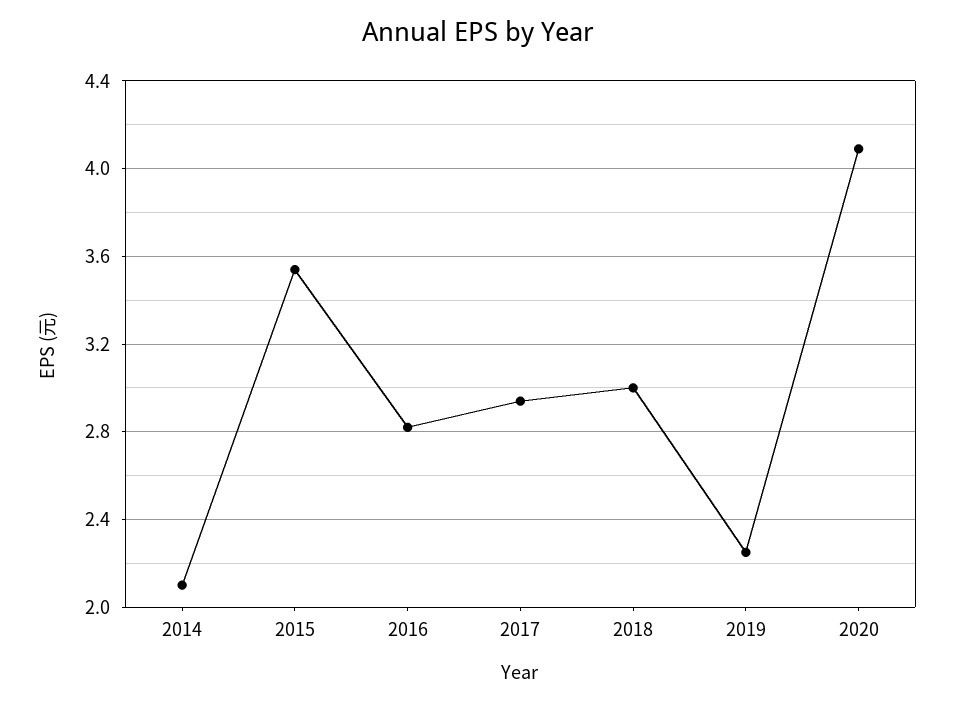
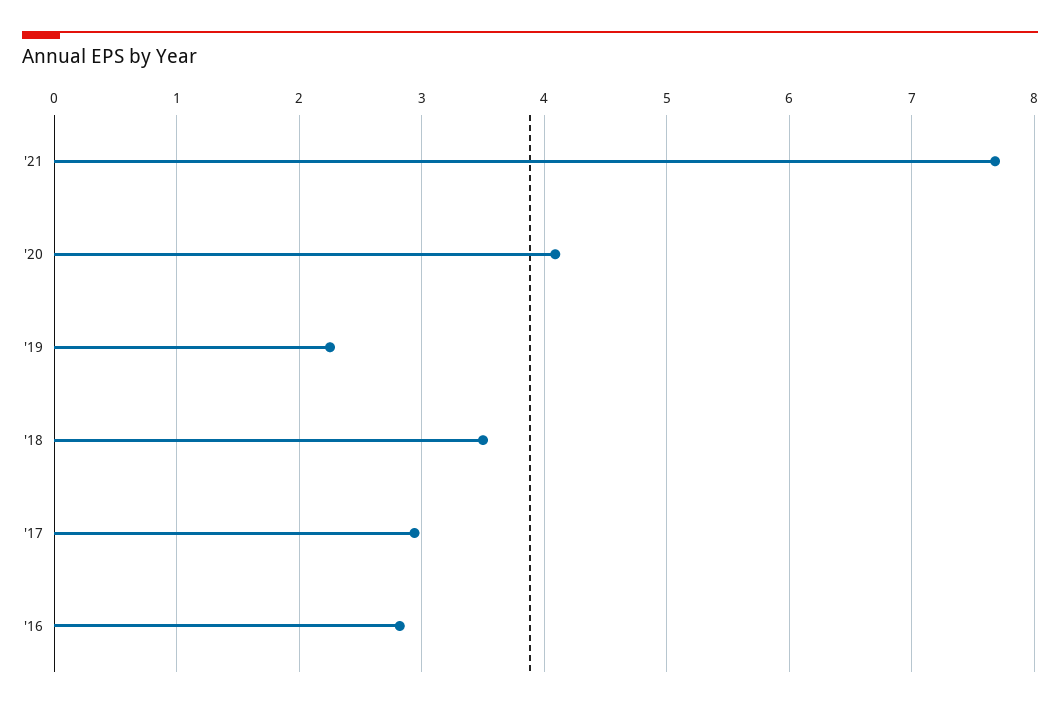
2014: 2.1 -> none
2015: 3.55 -> none
2018: 3 -> 3.5
'21: none -> 7.7

